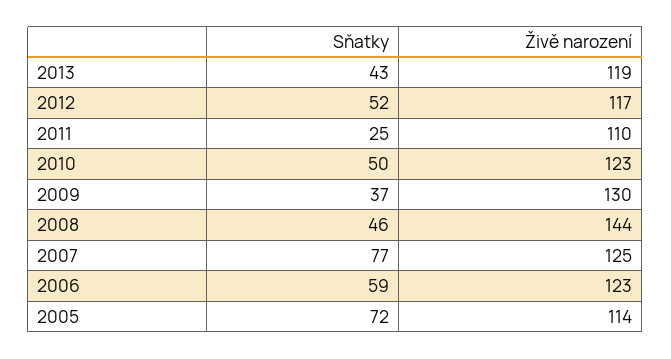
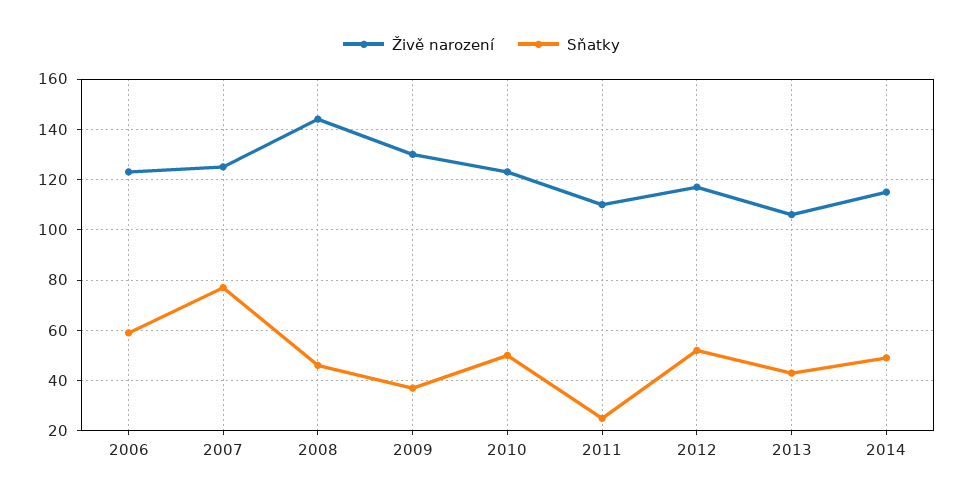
Živě narození, 2013: 119 -> 105
Sňatky, 2005: 72 -> none
Živě narození, 2005: 114 -> none
Živě narození, 2014: none -> 115
Sňatky, 2014: none -> 50

